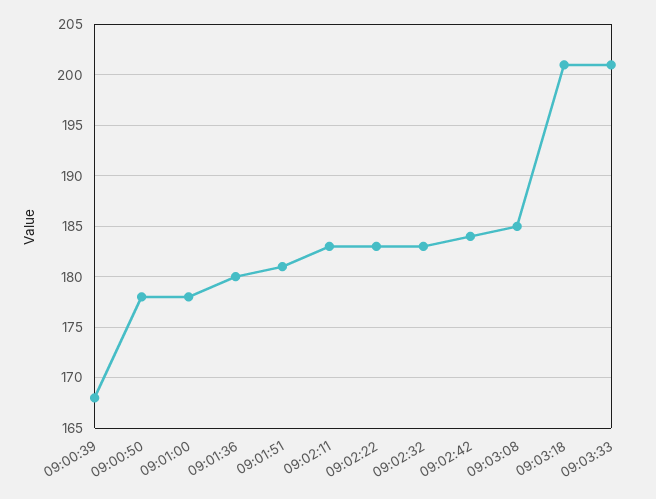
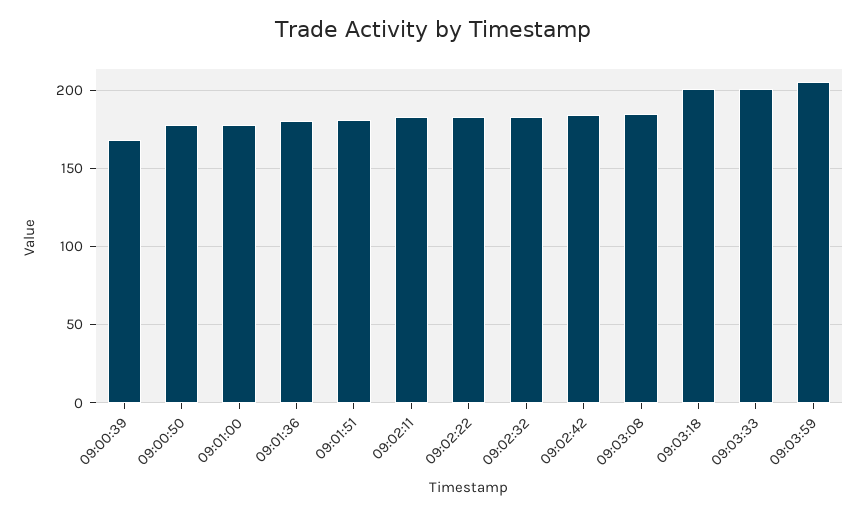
09:03:59: none -> 205

